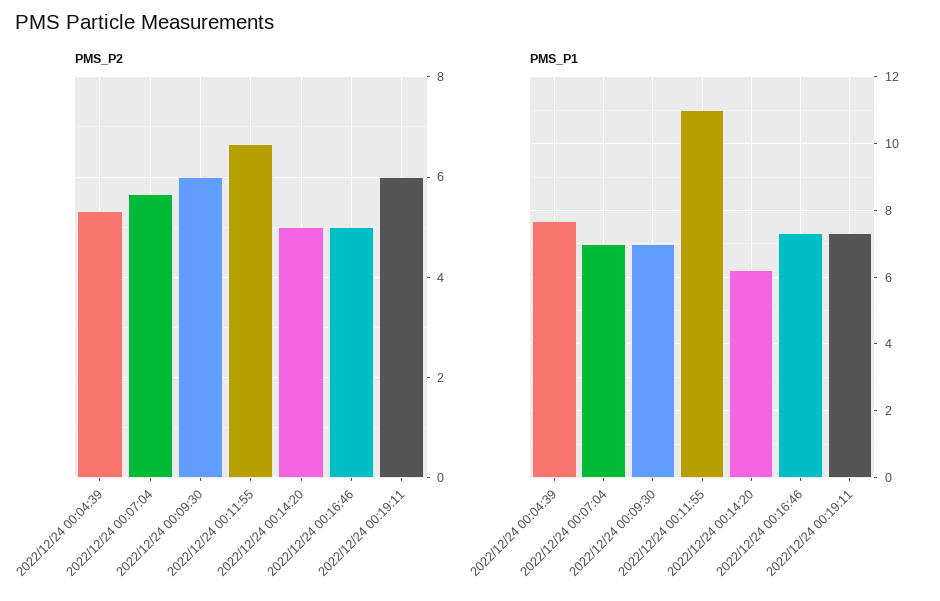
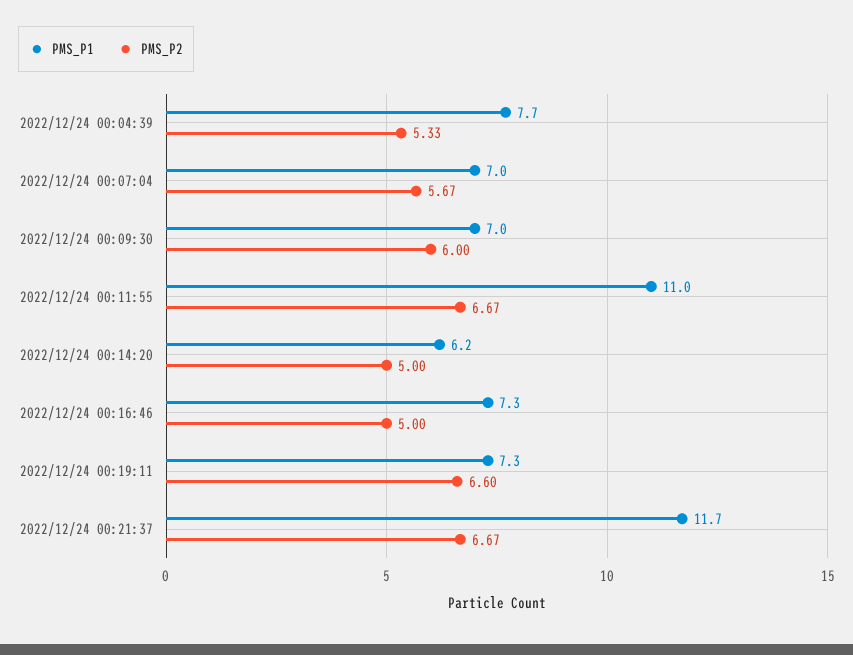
PMS_P2, 2022/12/24 00:19:11: 6 -> 6.6
PMS_P1, 2022/12/24 00:21:37: none -> 11.7
PMS_P2, 2022/12/24 00:21:37: none -> 6.67

